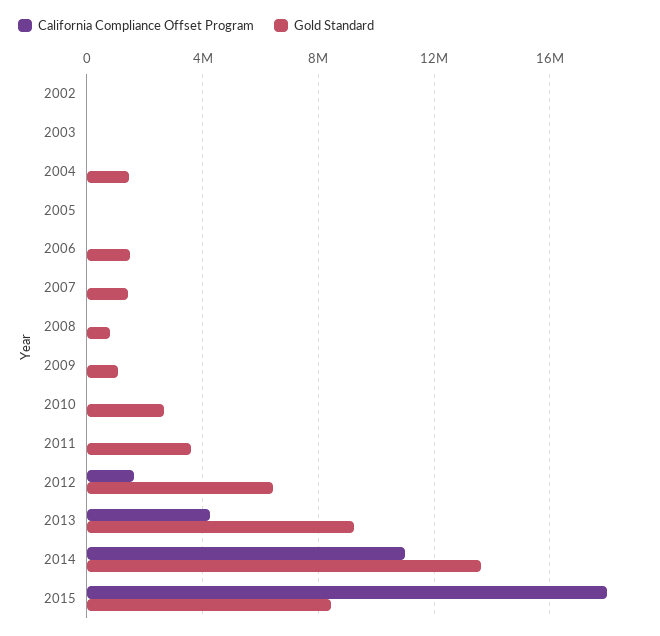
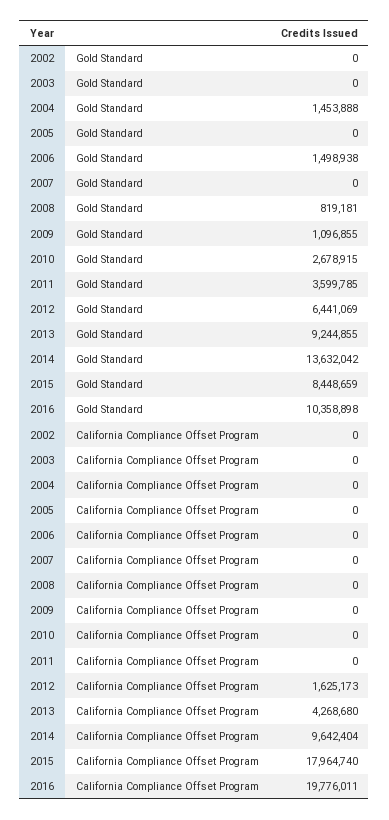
Gold Standard, 2007: 1500000 -> 0
California Compliance Offset Program, 2014: 11000000 -> 9642404
Gold Standard, 2016: none -> 10358898
California Compliance Offset Program, 2016: none -> 19776011

